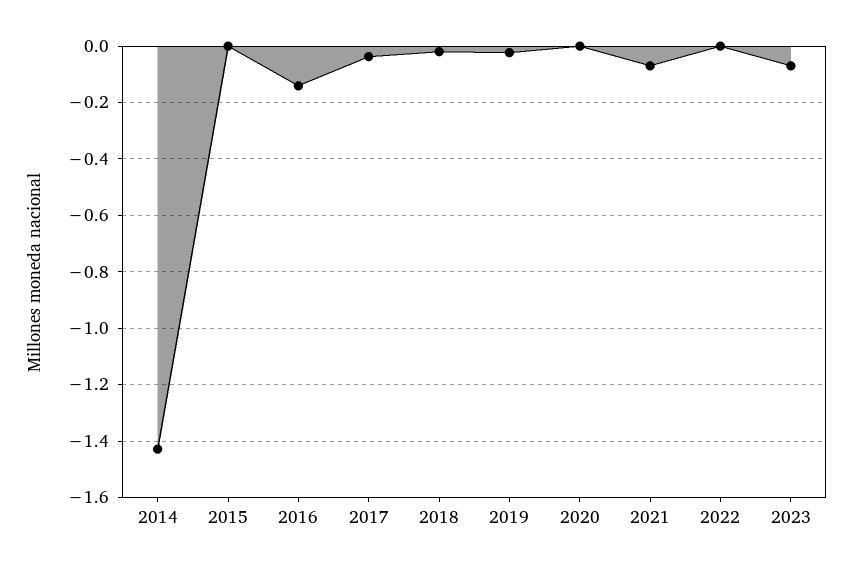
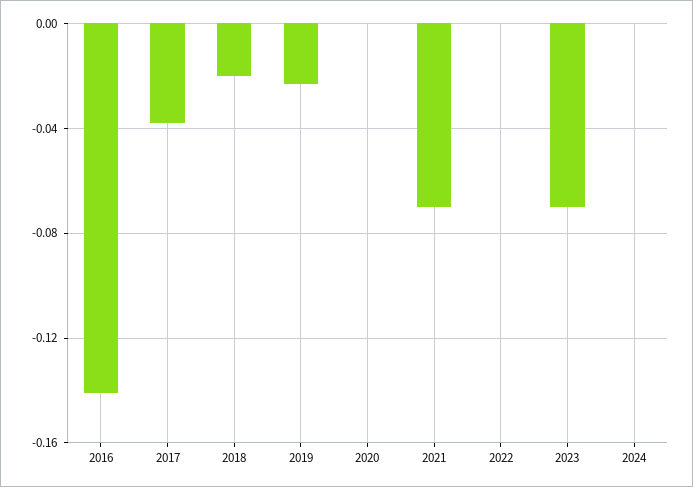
2014: -1.425 -> none
2015: 0 -> none
2024: none -> 0

